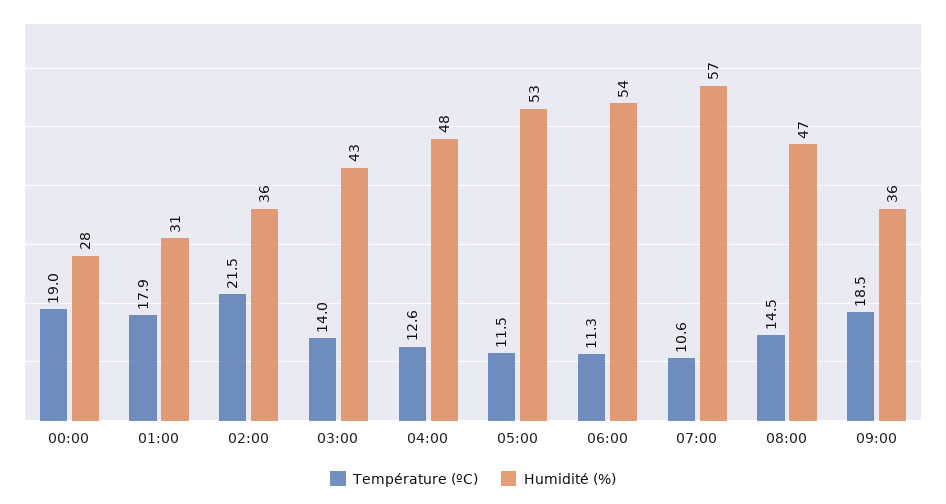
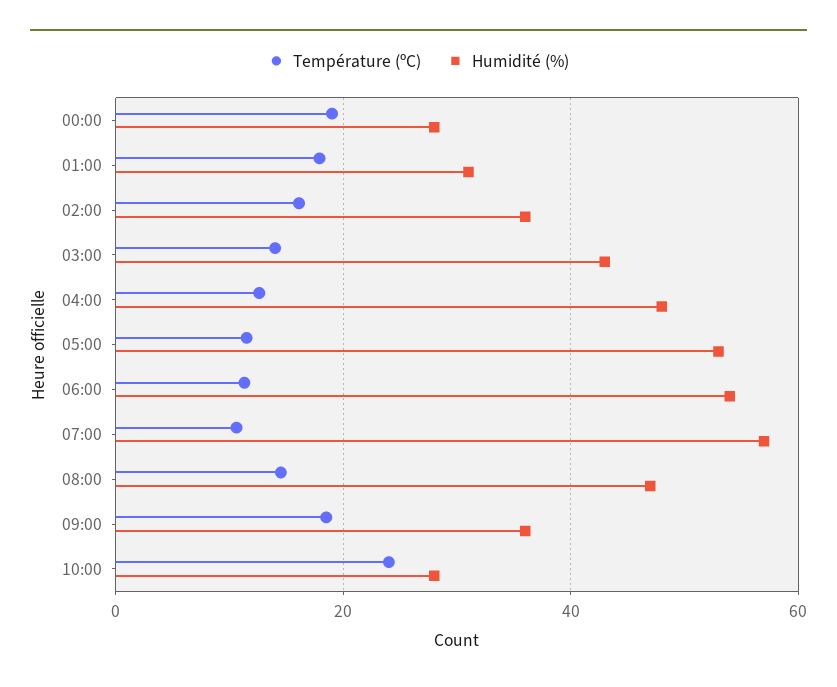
Température (ºC), 02:00: 21.5 -> 16
Température (ºC), 10:00: none -> 24
Humidité (%), 10:00: none -> 28

